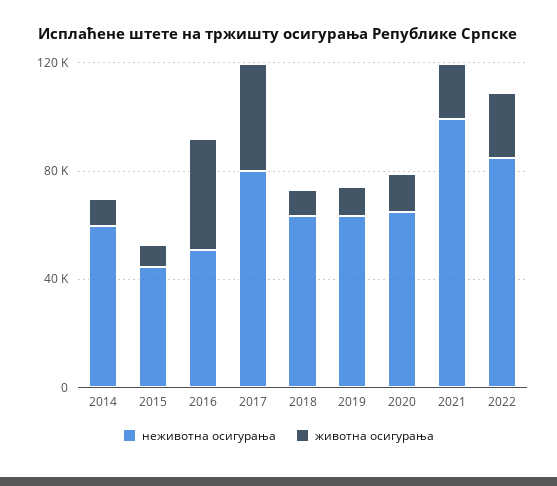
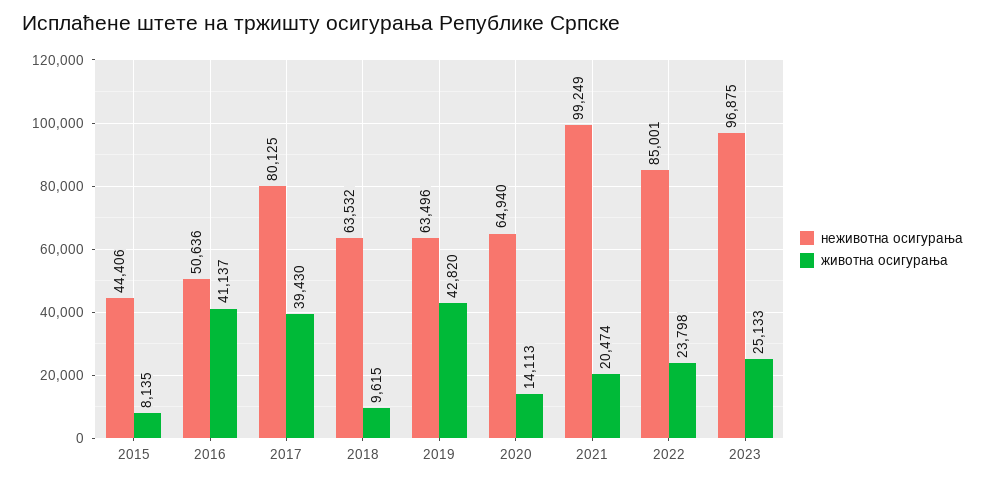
неживотна осигурања, 2014: 60000 -> none
животна осигурања, 2014: 10000 -> none
животна осигурања, 2019: 10000 -> 42820
неживотна осигурања, 2023: none -> 96875
животна осигурања, 2023: none -> 25133

